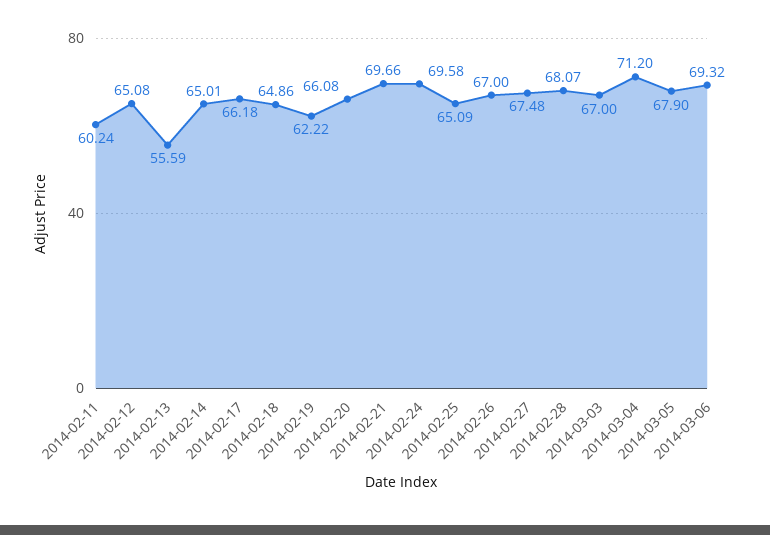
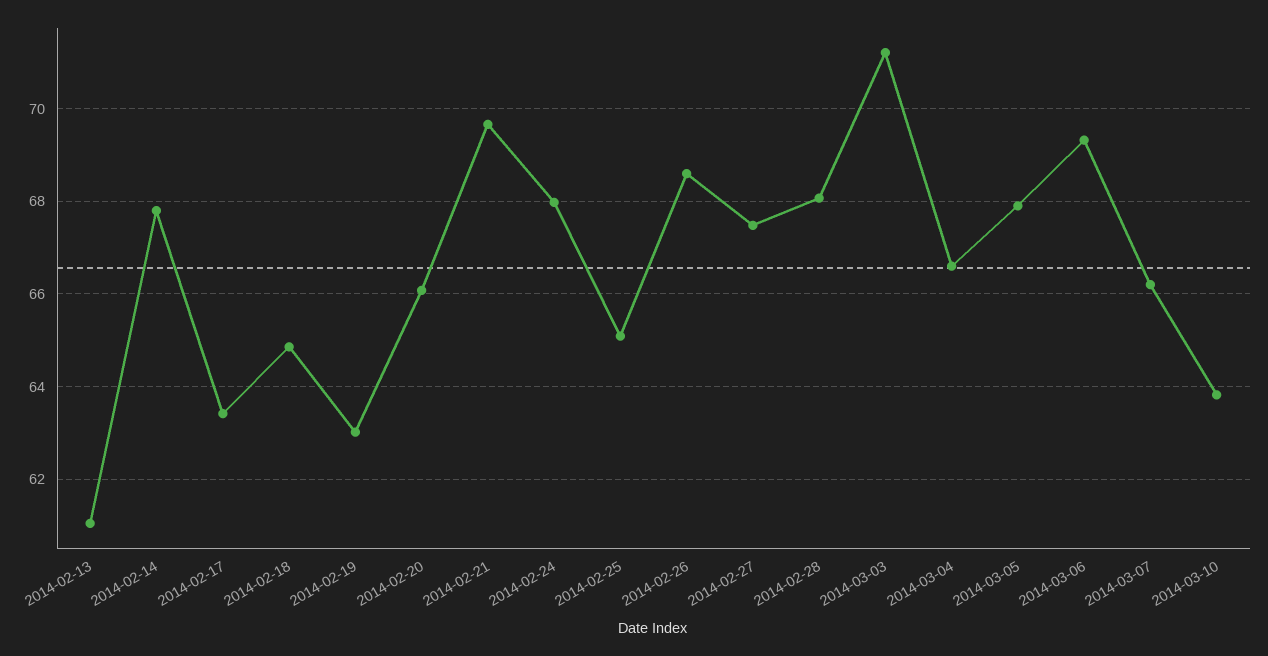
2014-02-11: 60.24 -> none
2014-02-12: 65.08 -> none
2014-02-13: 55.59 -> 61
2014-02-14: 65.01 -> 67.8
2014-02-17: 66.18 -> 63.4
2014-02-19: 62.22 -> 63
2014-02-24: 69.58 -> 68
2014-02-26: 67 -> 68.6
2014-03-03: 67 -> 71.2
2014-03-04: 71.2 -> 66.6
2014-03-07: none -> 66.2
2014-03-10: none -> 63.8

